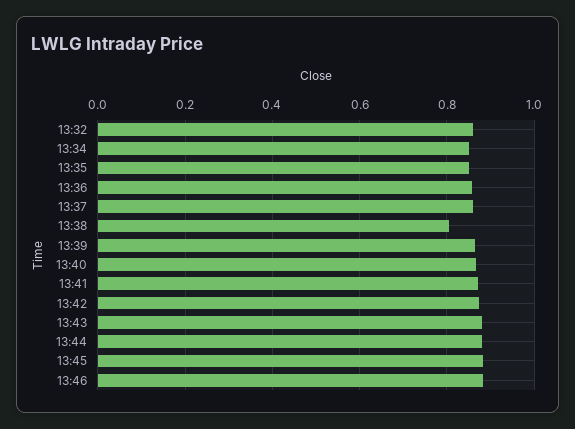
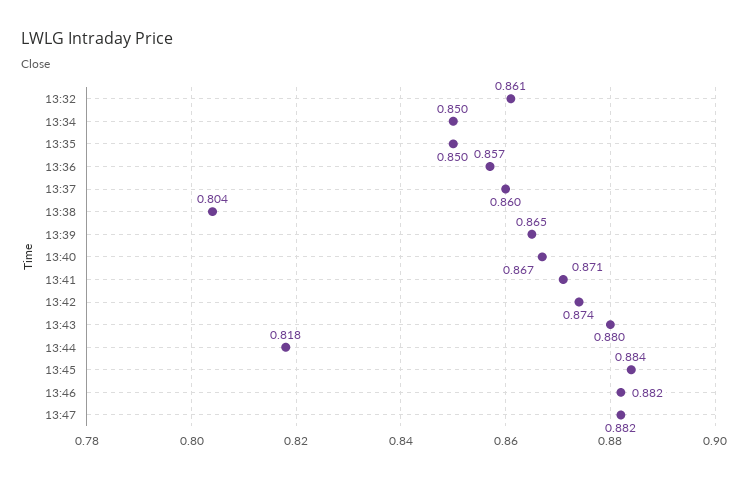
13:44: 0.88 -> 0.818
13:47: none -> 0.882

